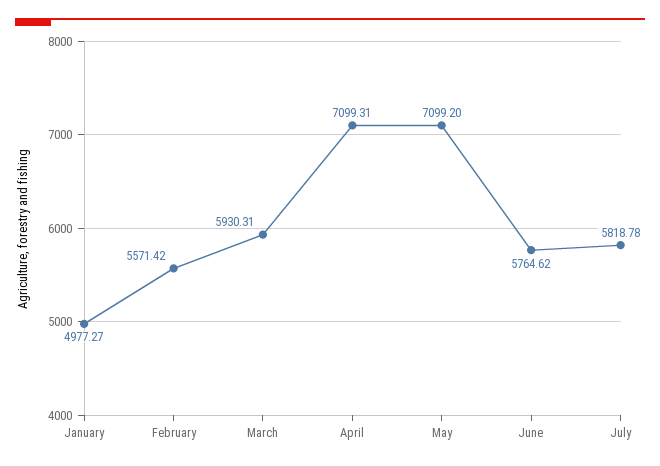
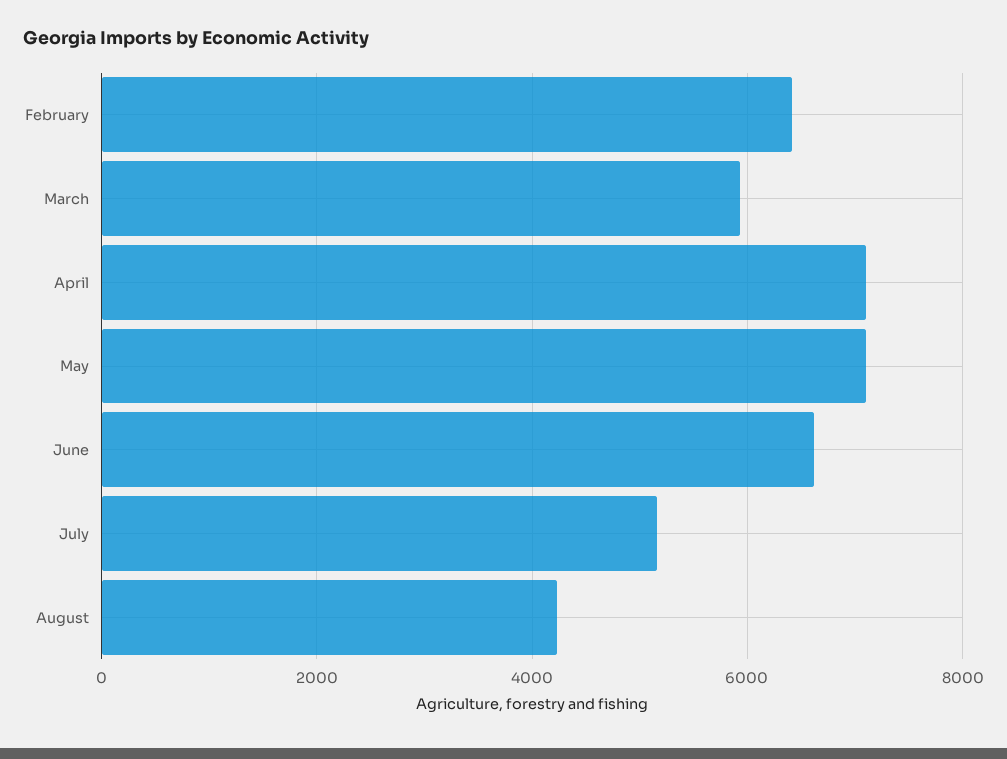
January: 4977.27 -> none
February: 5571.42 -> 6400
June: 5764.62 -> 6600
July: 5818.78 -> 5200
August: none -> 4200

